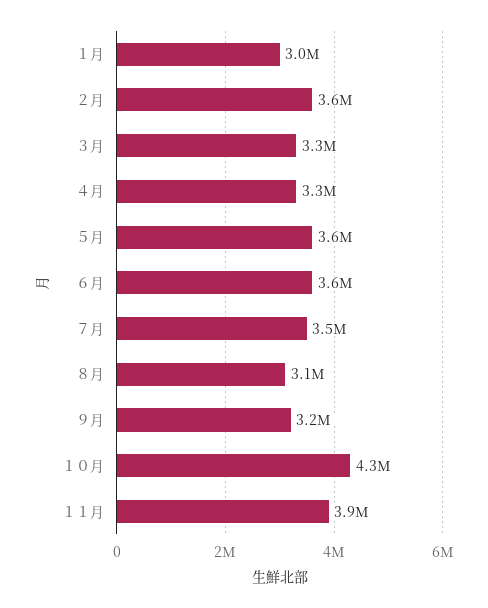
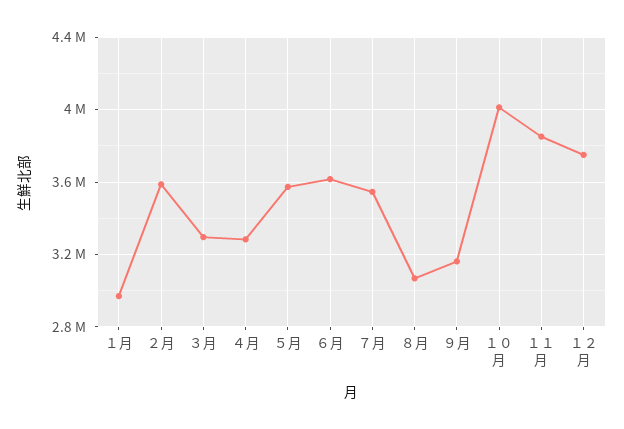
１０月: 4300000 -> 4000000
１２月: none -> 3750000

